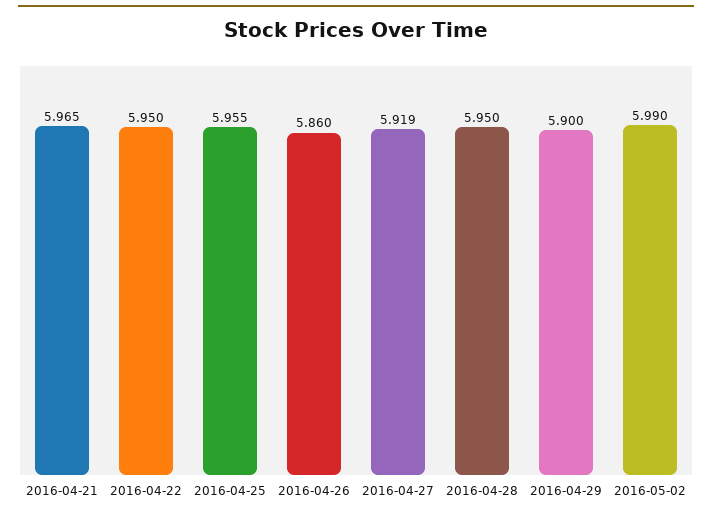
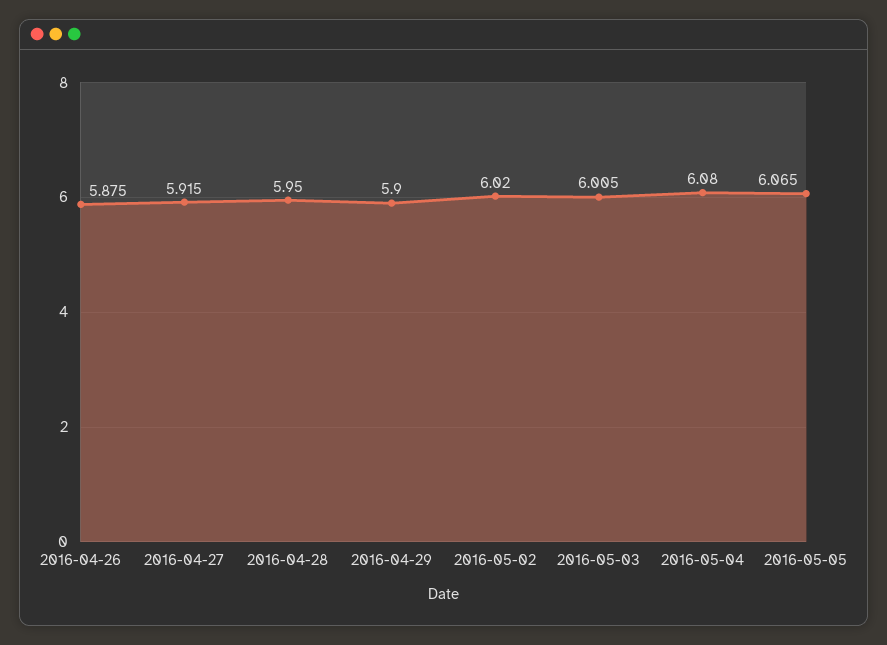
2016-04-21: 5.965 -> none
2016-04-22: 5.95 -> none
2016-04-25: 5.955 -> none
2016-04-26: 5.86 -> 5.875
2016-04-27: 5.919 -> 5.915
2016-05-02: 5.99 -> 6.02
2016-05-03: none -> 6.005
2016-05-04: none -> 6.08
2016-05-05: none -> 6.065

